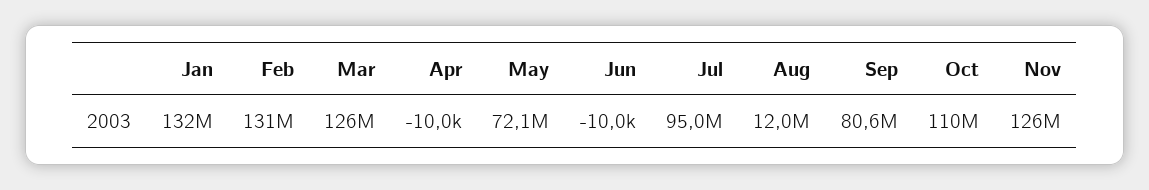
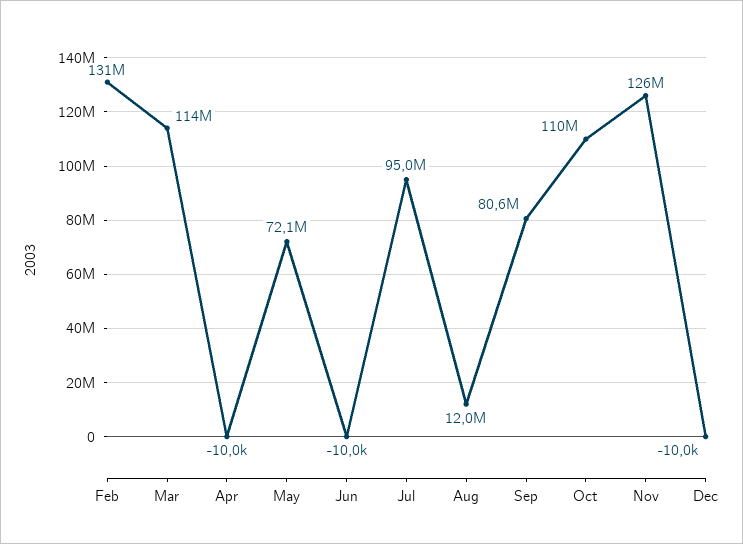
Jan: 132000000 -> none
Mar: 126000000 -> 114000000
Dec: none -> -10000

